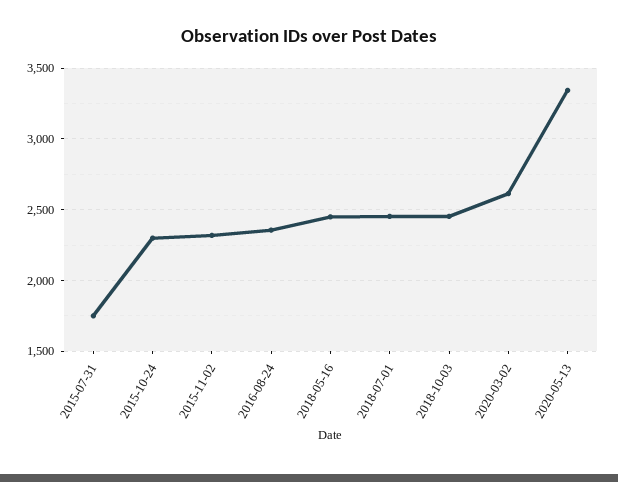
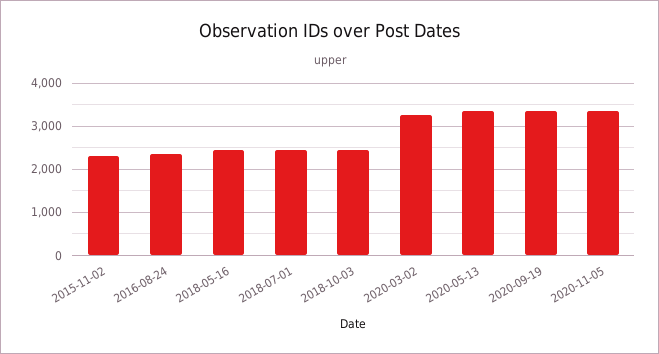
2015-07-31: 1750 -> none
2015-10-24: 2300 -> none
2020-03-02: 2600 -> 3200
2020-09-19: none -> 3400
2020-11-05: none -> 3400

